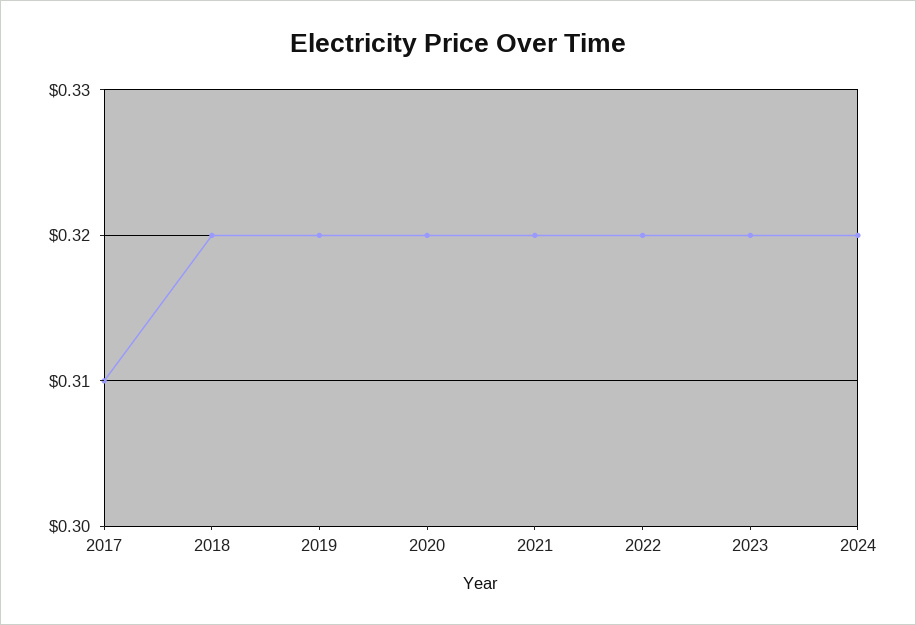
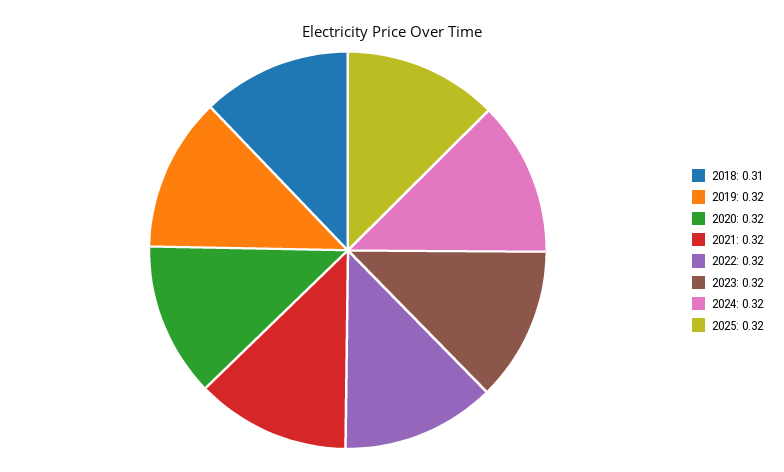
2017: 0.31 -> none
2018: 0.32 -> 0.31
2025: none -> 0.32

